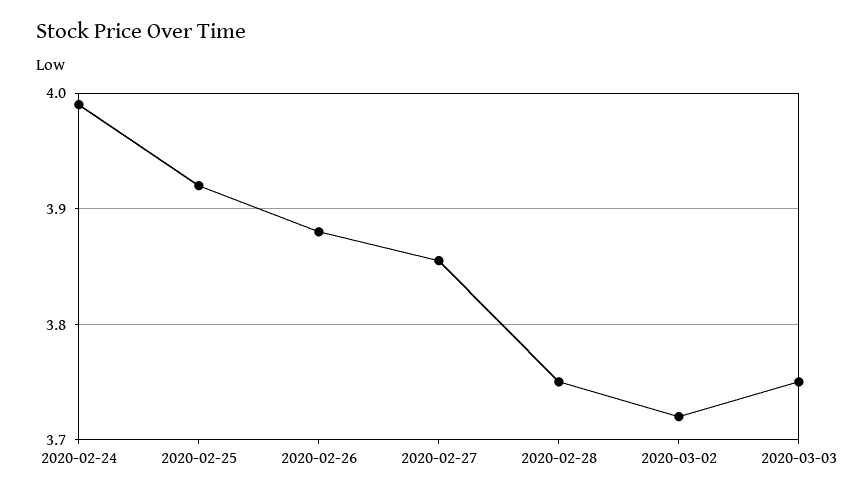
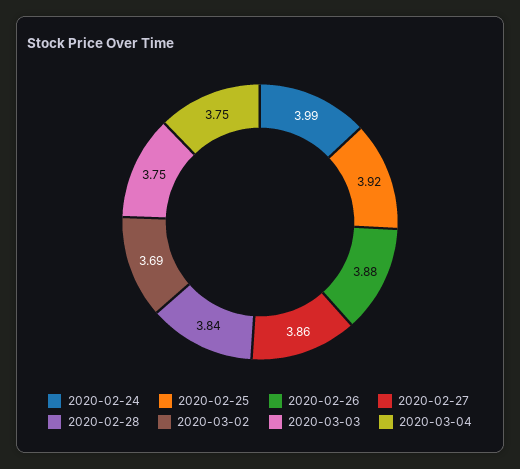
2020-02-28: 3.75 -> 3.84
2020-03-02: 3.72 -> 3.69
2020-03-04: none -> 3.75

